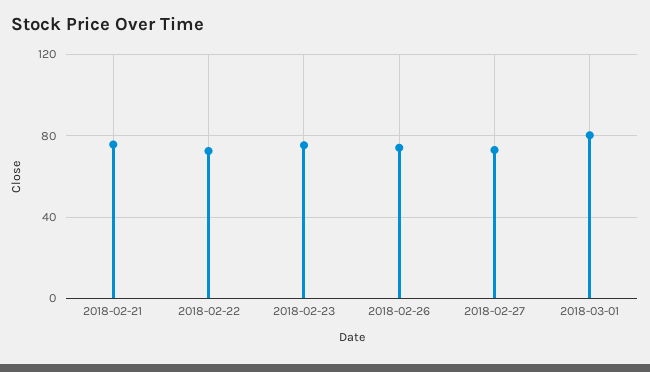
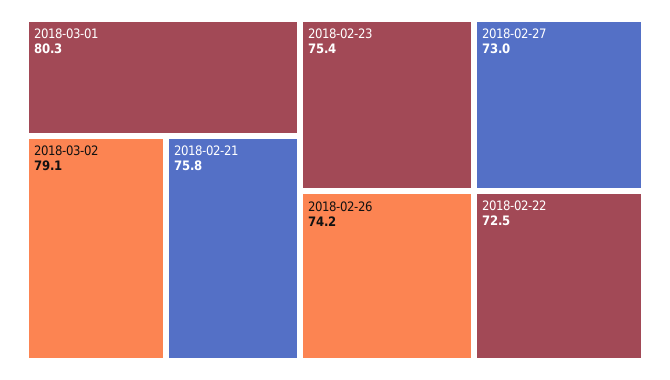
2018-03-02: none -> 79.1

